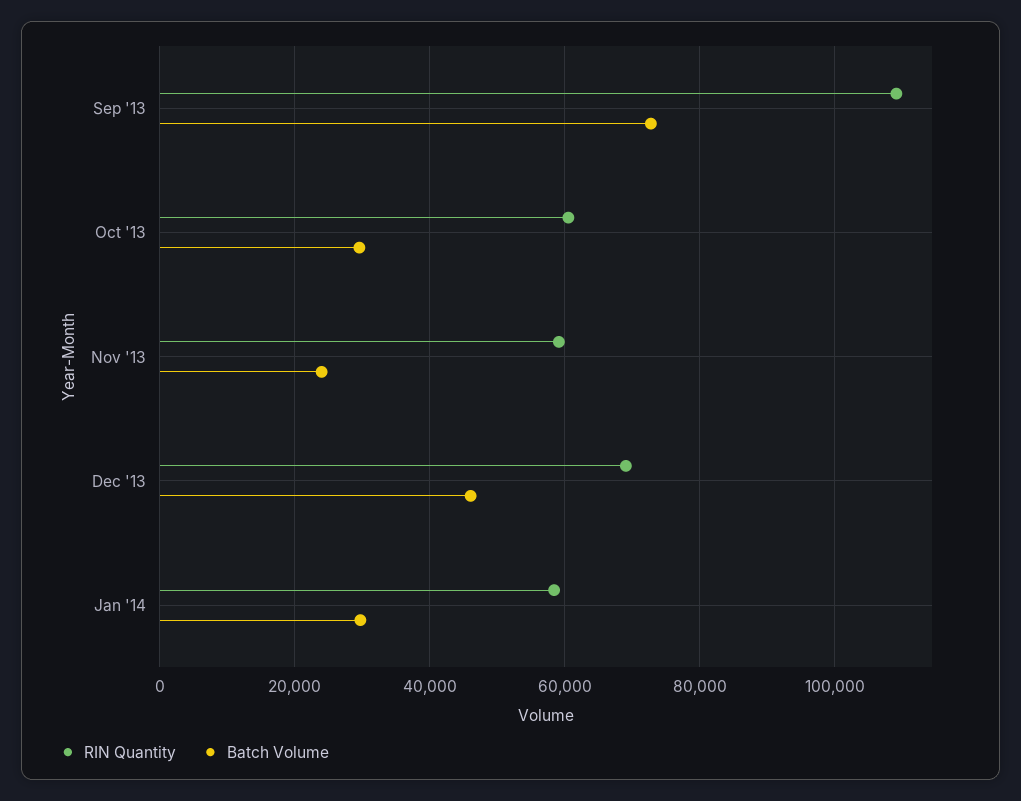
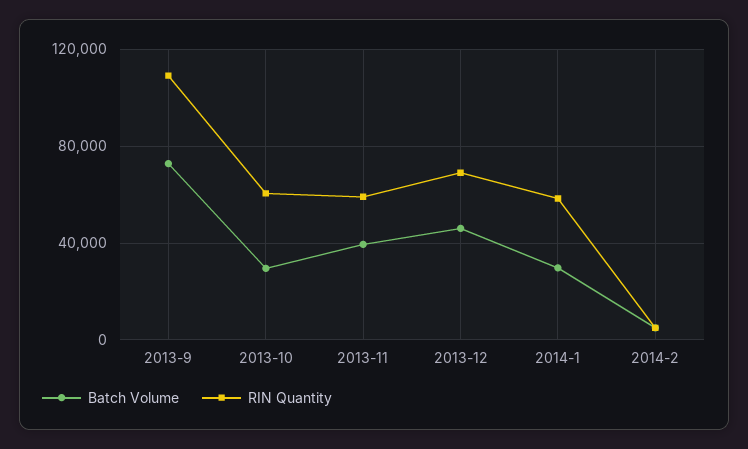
Batch Volume, Nov '13: 24000 -> 40000
Batch Volume, 2014-2: none -> 5000
RIN Quantity, 2014-2: none -> 5000

